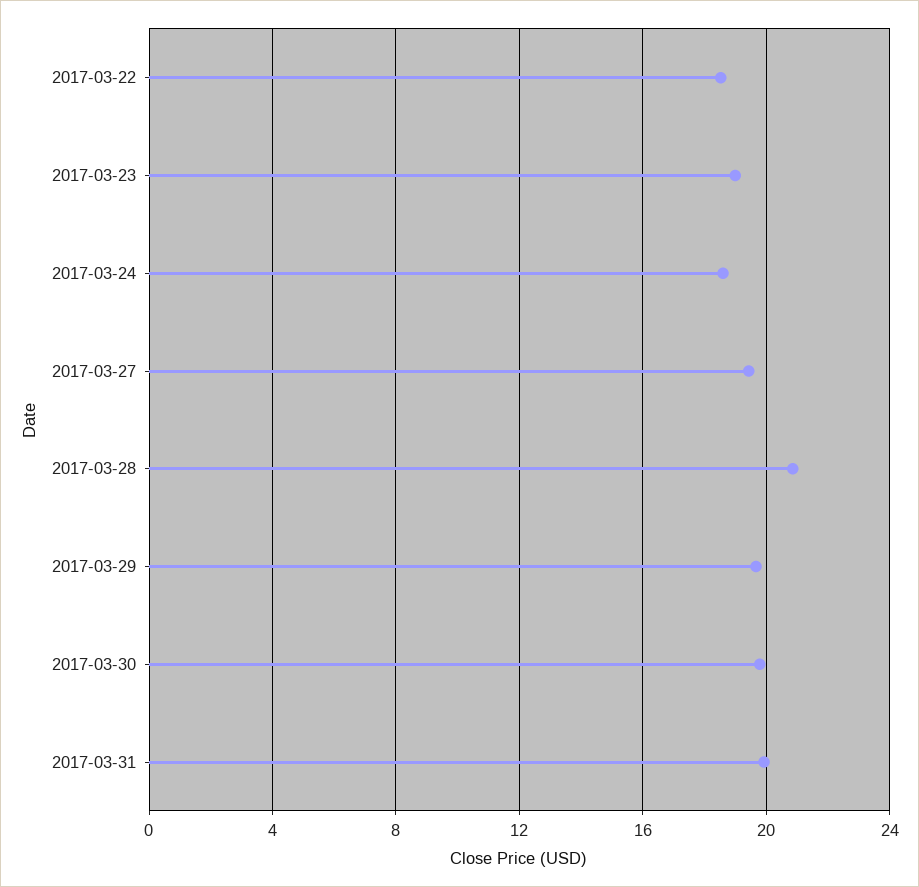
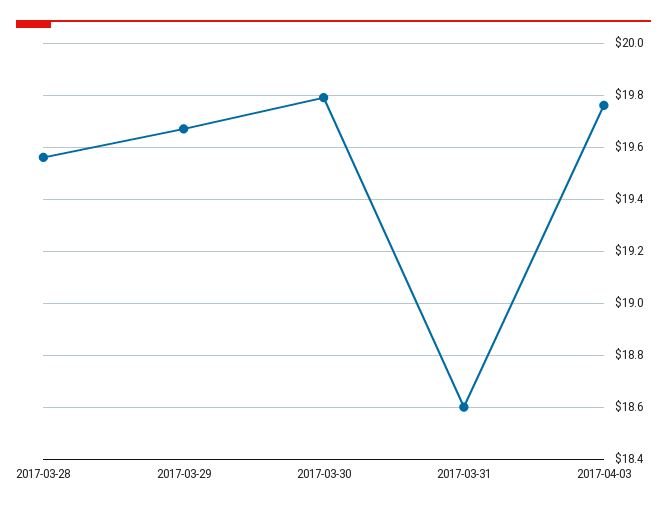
2017-03-22: 18.5 -> none
2017-03-23: 19 -> none
2017-03-24: 18.5 -> none
2017-03-27: 19.5 -> none
2017-03-28: 21 -> 19.55
2017-03-31: 20 -> 18.6
2017-04-03: none -> 19.75

